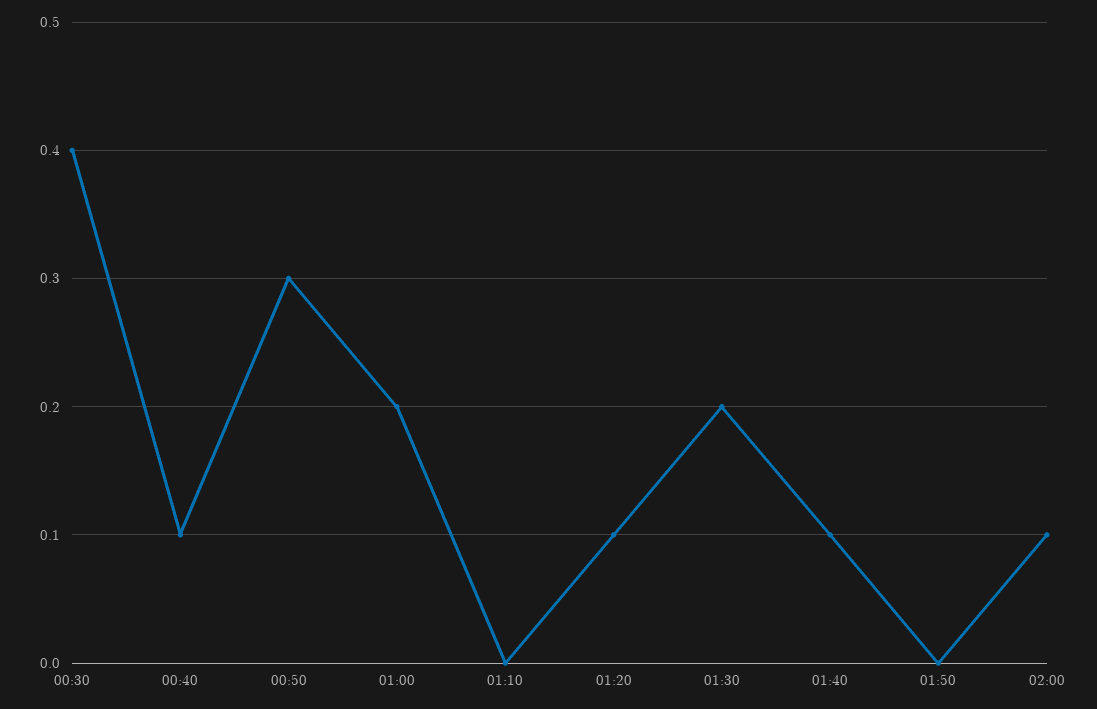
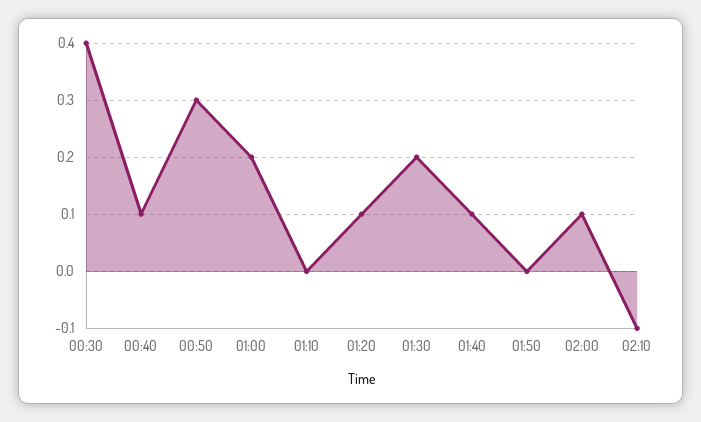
02:10: none -> -0.1

